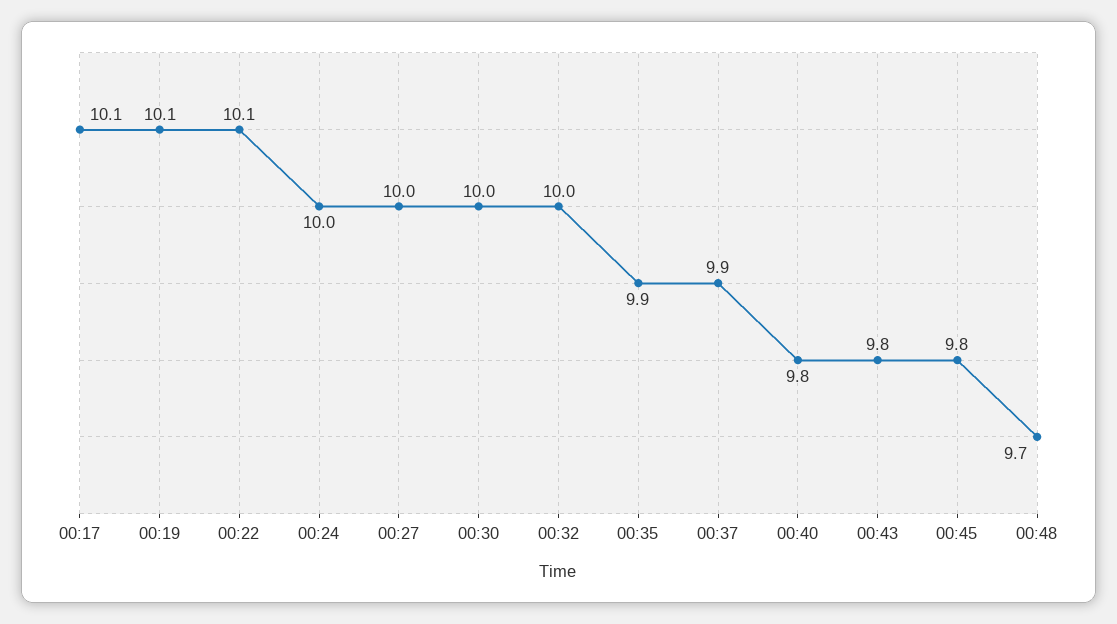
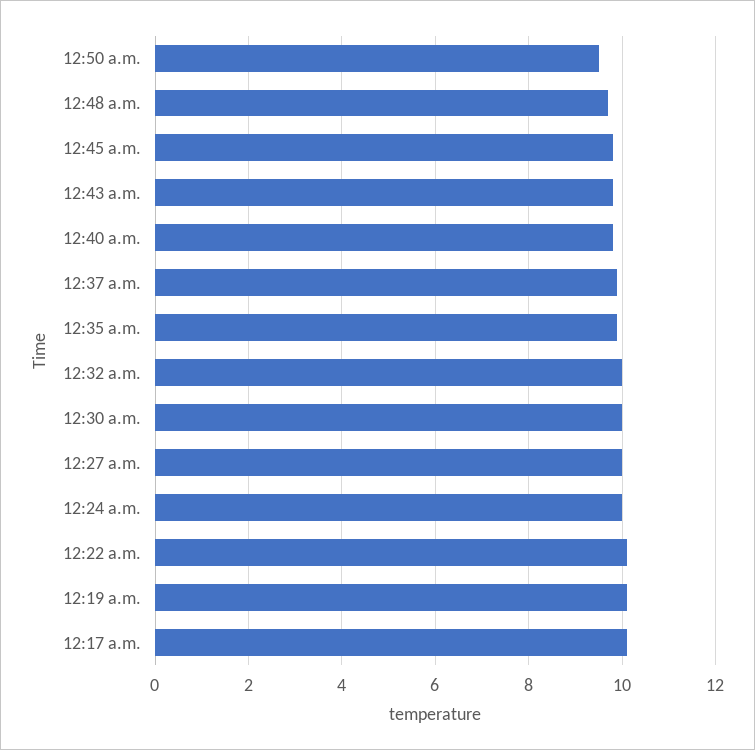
12:50 a.m.: none -> 9.5

